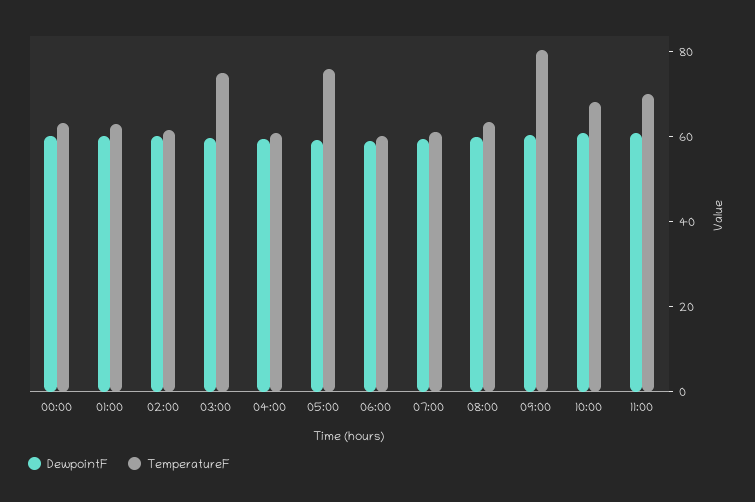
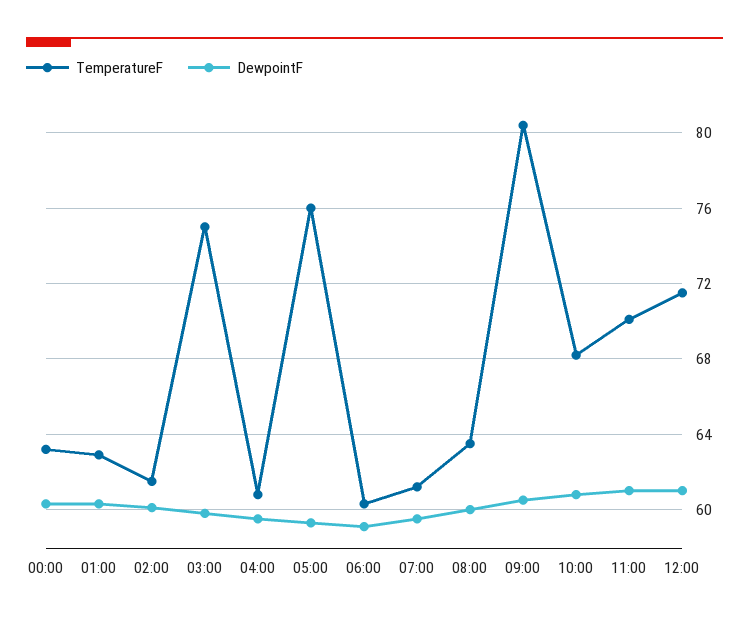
TemperatureF, 12:00: none -> 71.5
DewpointF, 12:00: none -> 61

